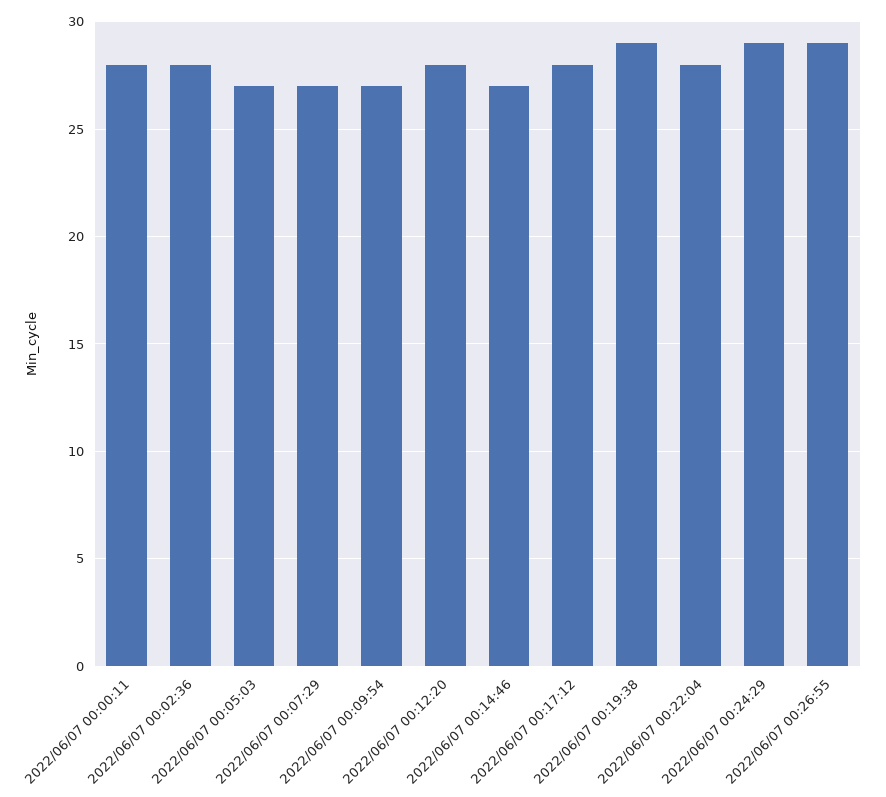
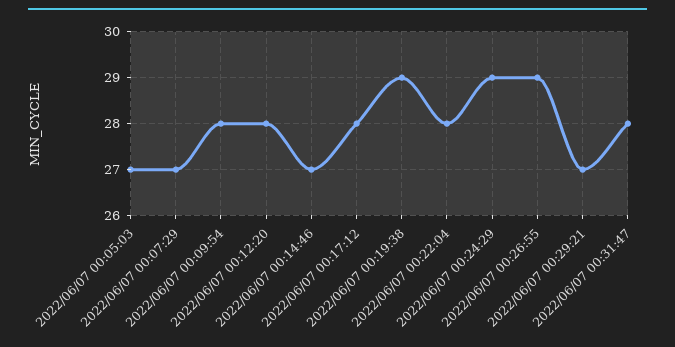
2022/06/07 00:00:11: 28 -> none
2022/06/07 00:02:36: 28 -> none
2022/06/07 00:09:54: 27 -> 28
2022/06/07 00:29:21: none -> 27
2022/06/07 00:31:47: none -> 28

